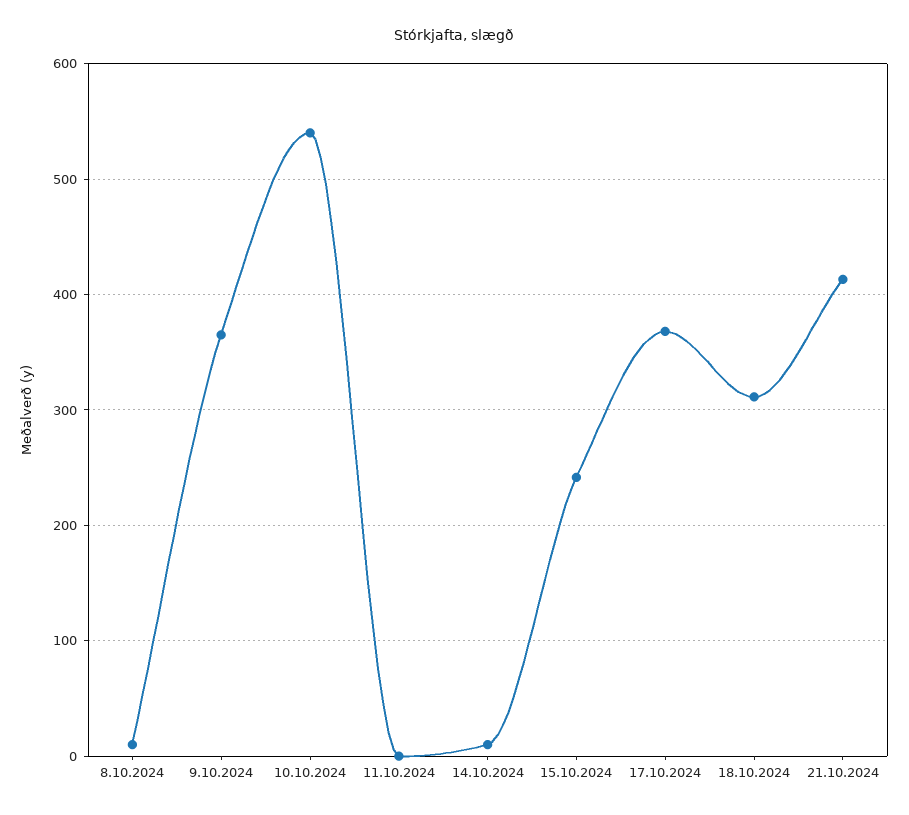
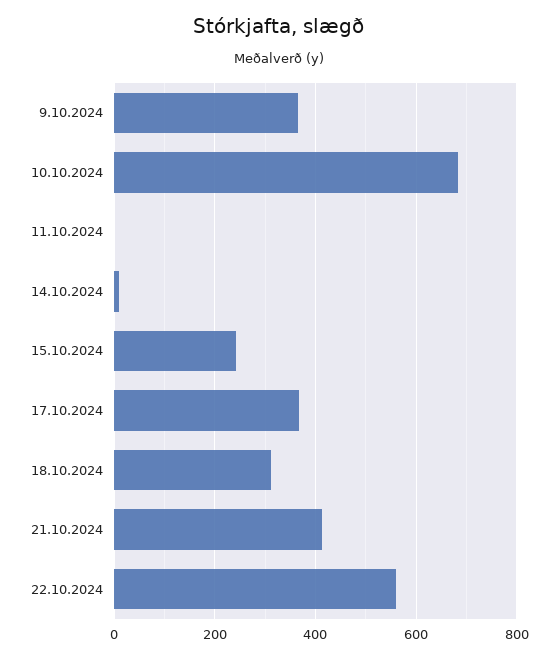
8.10.2024: 10 -> none
10.10.2024: 540 -> 680
22.10.2024: none -> 560

